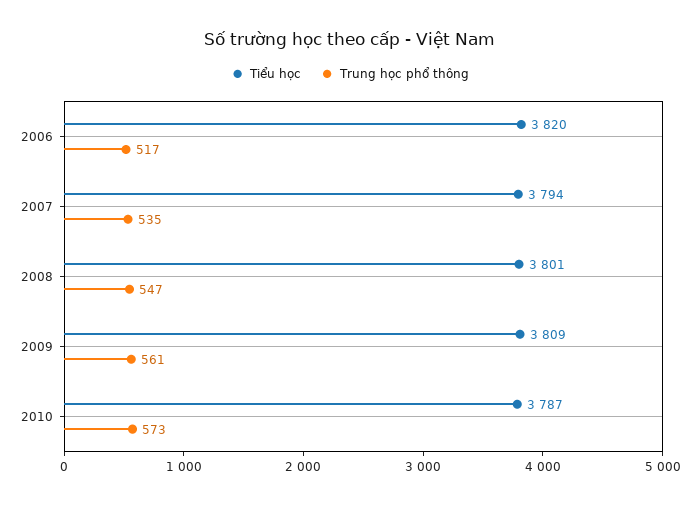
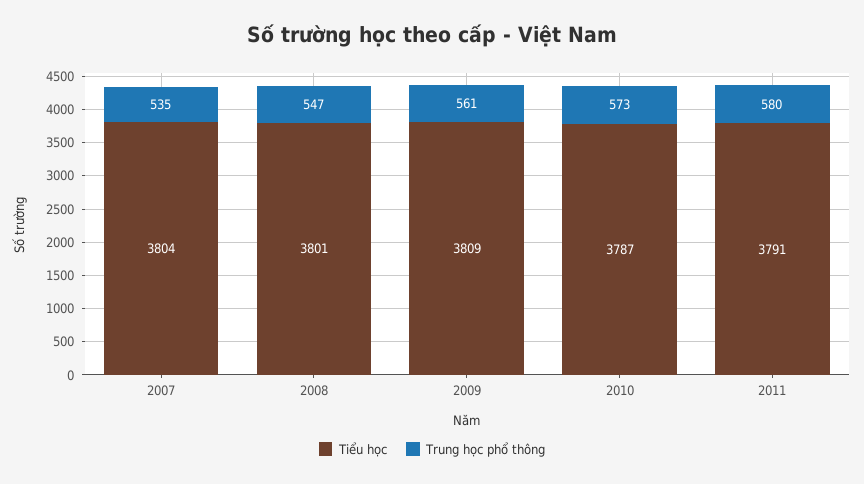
Tiểu học, 2006: 3820 -> none
Trung học phổ thông, 2006: 517 -> none
Tiểu học, 2007: 3794 -> 3804
Tiểu học, 2011: none -> 3791
Trung học phổ thông, 2011: none -> 580

